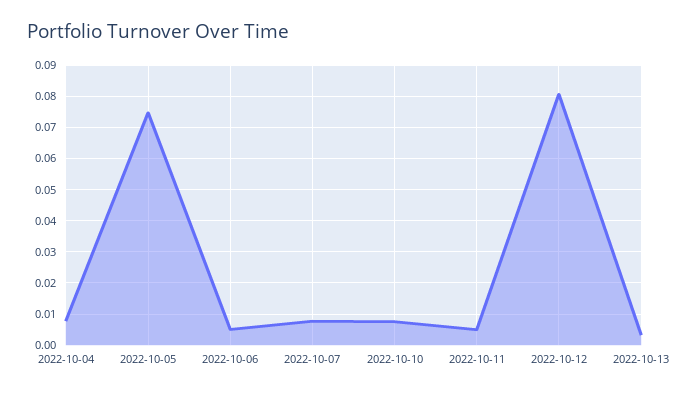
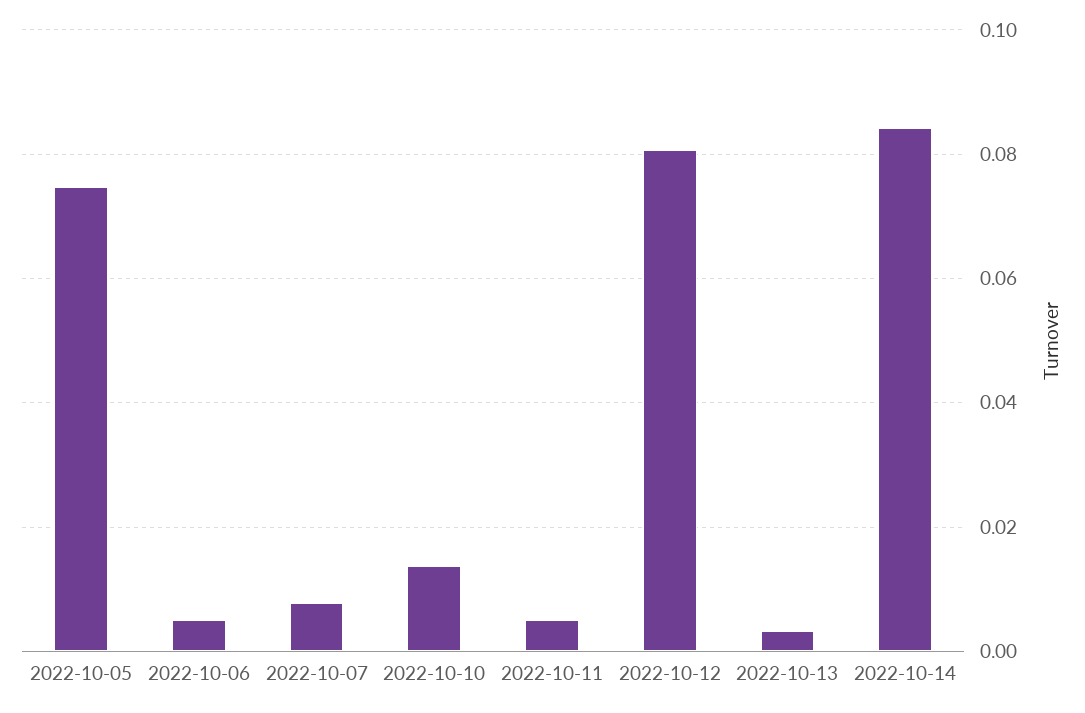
2022-10-04: 0.008 -> none
2022-10-10: 0.008 -> 0.014
2022-10-14: none -> 0.084

